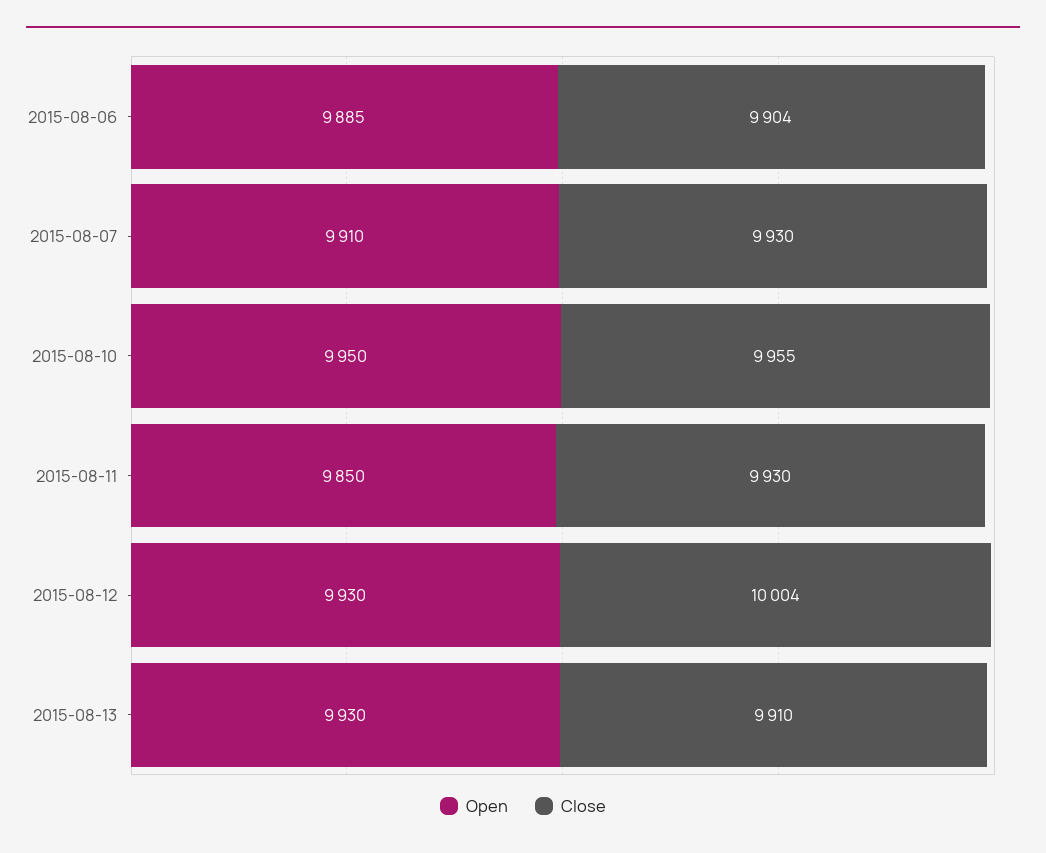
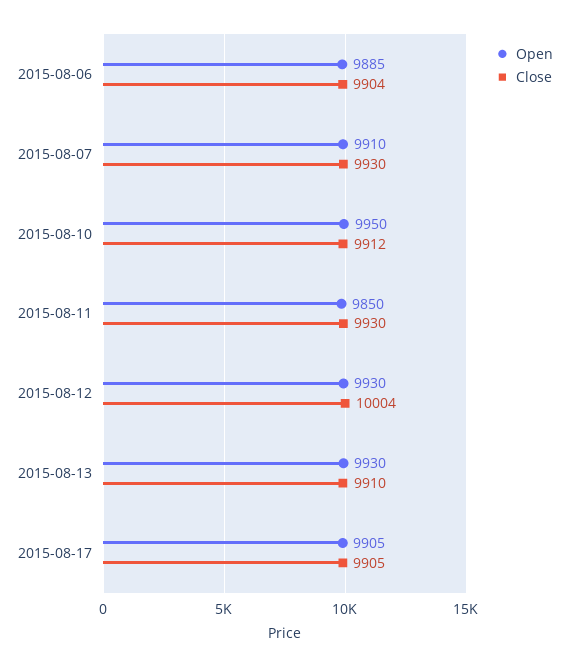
Close, 2015-08-10: 9955 -> 9912
Open, 2015-08-17: none -> 9905
Close, 2015-08-17: none -> 9905

